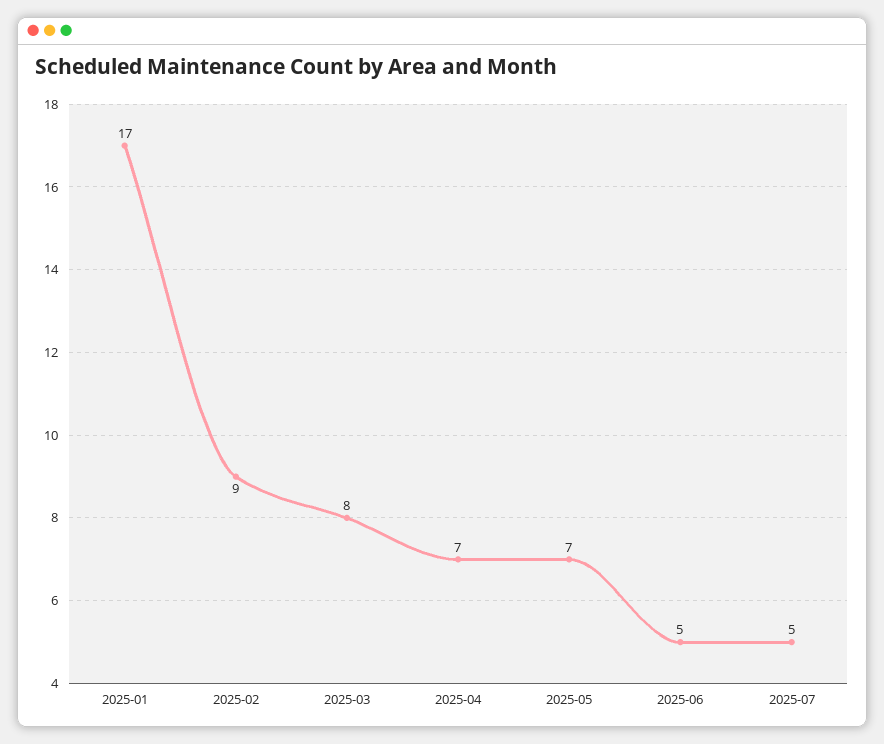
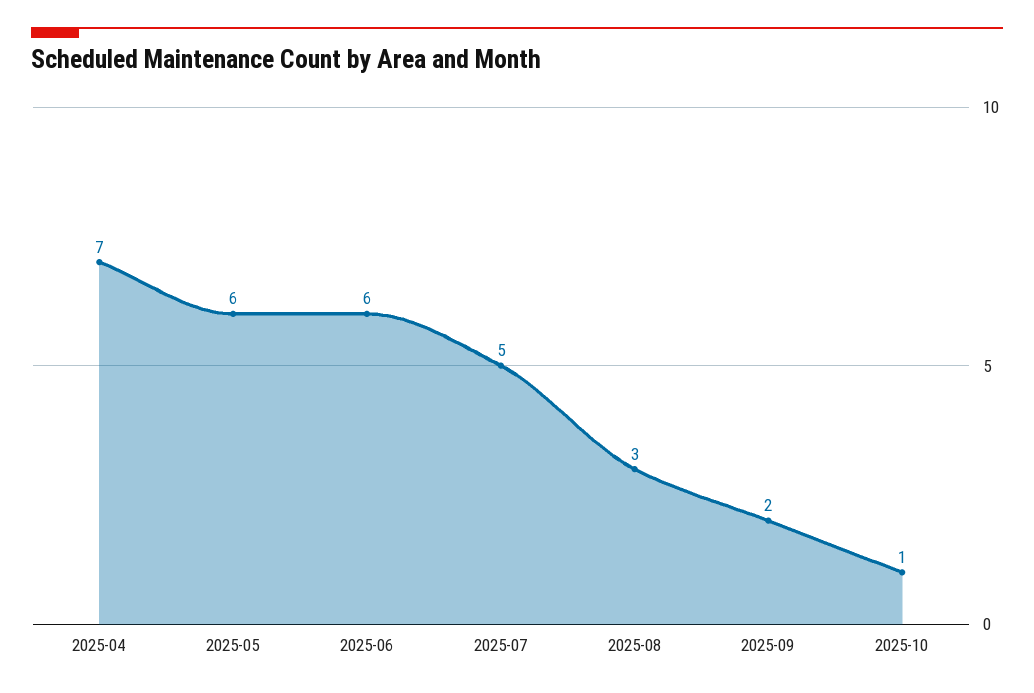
2025-01: 17 -> none
2025-02: 9 -> none
2025-03: 8 -> none
2025-05: 7 -> 6
2025-06: 5 -> 6
2025-08: none -> 3
2025-09: none -> 2
2025-10: none -> 1

